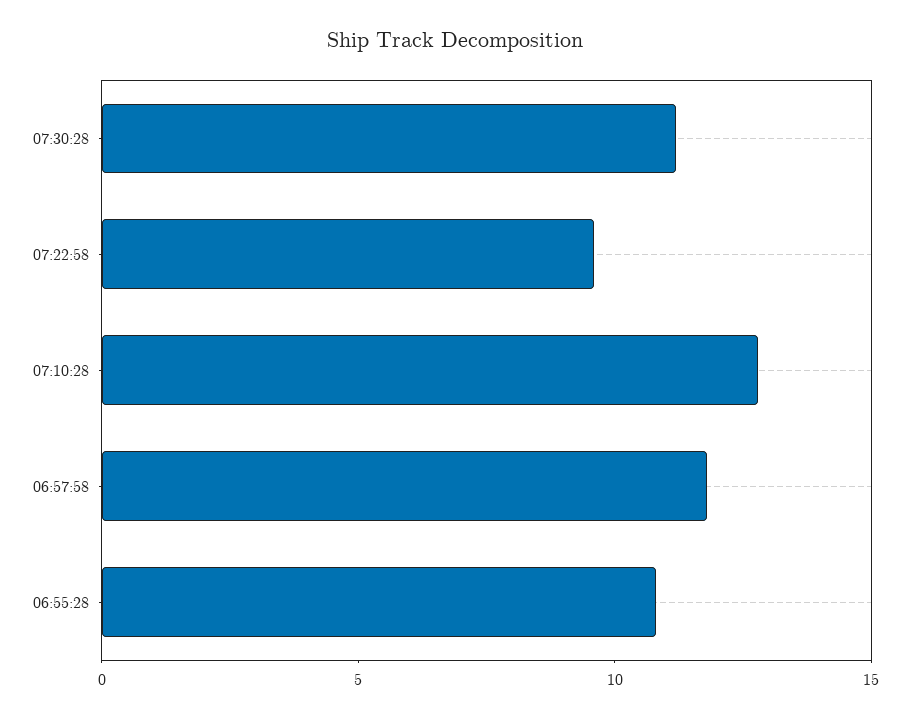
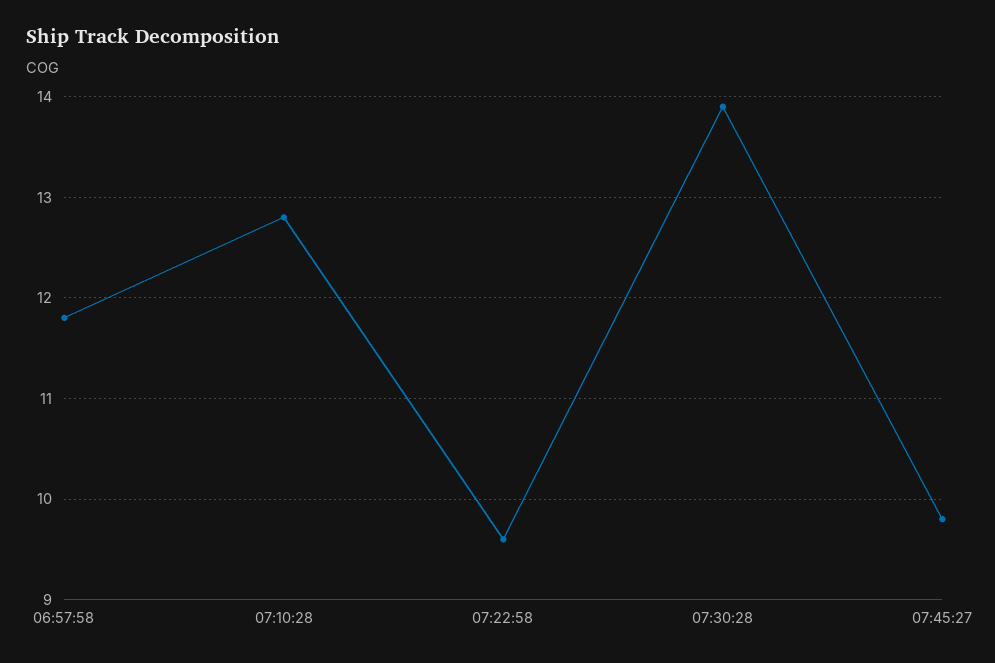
07:30:28: 11 -> 13.9
06:55:28: 11 -> none
07:45:27: none -> 9.8

